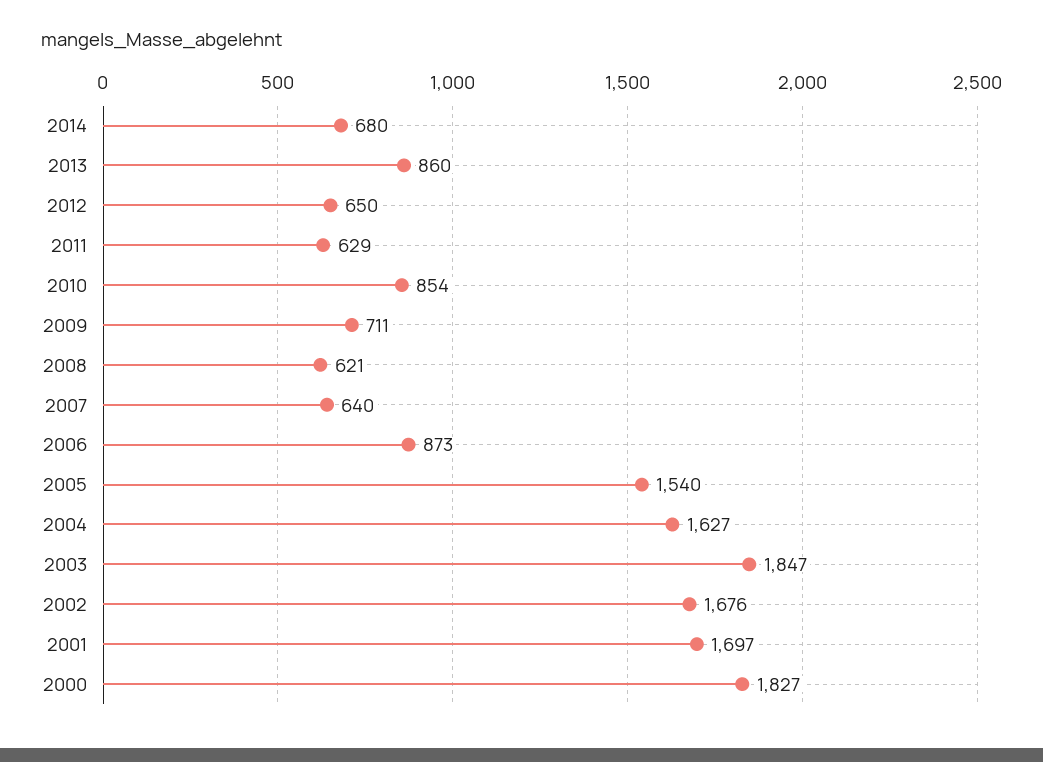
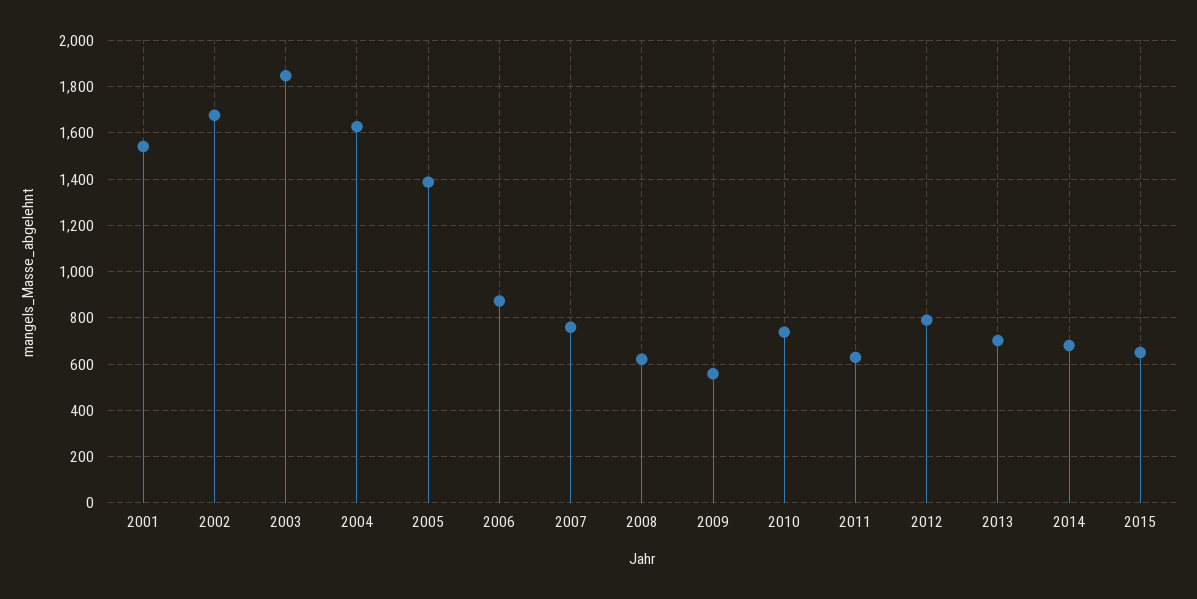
2013: 860 -> 700
2012: 650 -> 800
2010: 854 -> 750
2009: 711 -> 550
2007: 640 -> 750
2005: 1540 -> 1400
2001: 1697 -> 1550
2000: 1827 -> none
2015: none -> 650

